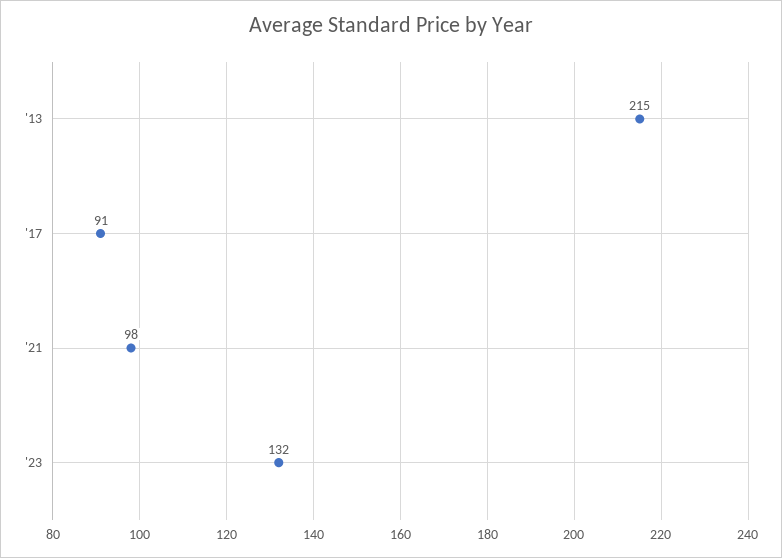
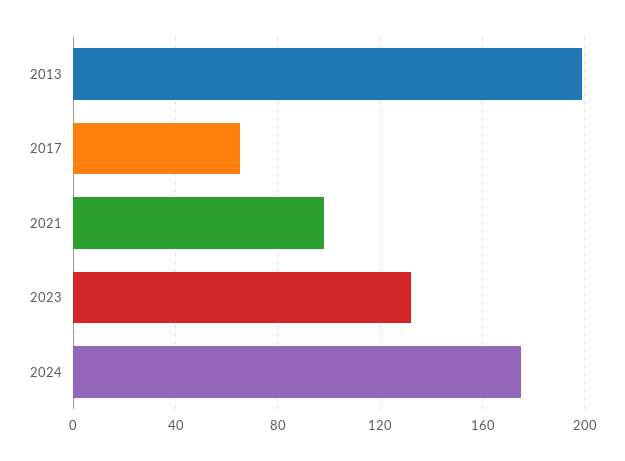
'13: 215 -> 200
'17: 91 -> 65
2024: none -> 175

